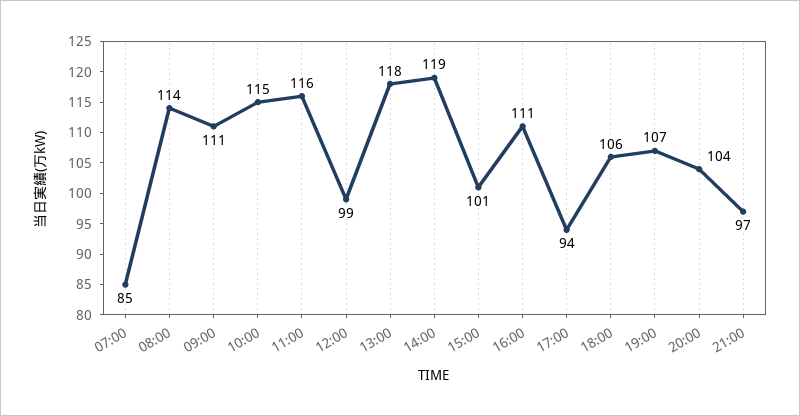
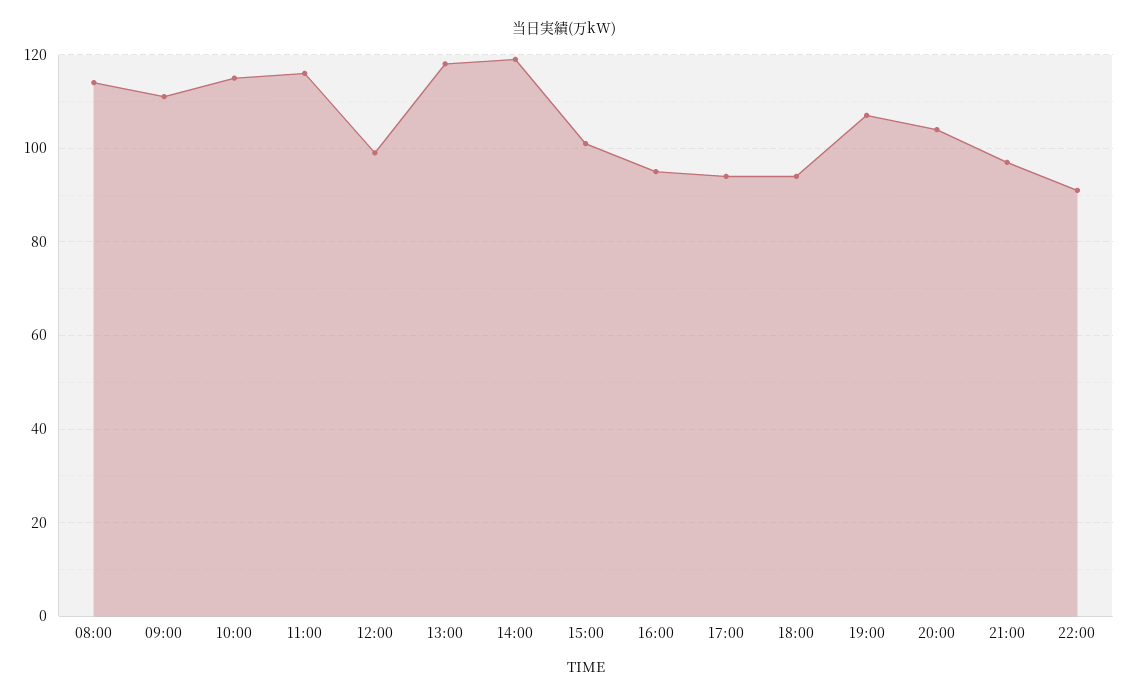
07:00: 85 -> none
16:00: 111 -> 95
18:00: 106 -> 95
22:00: none -> 90

